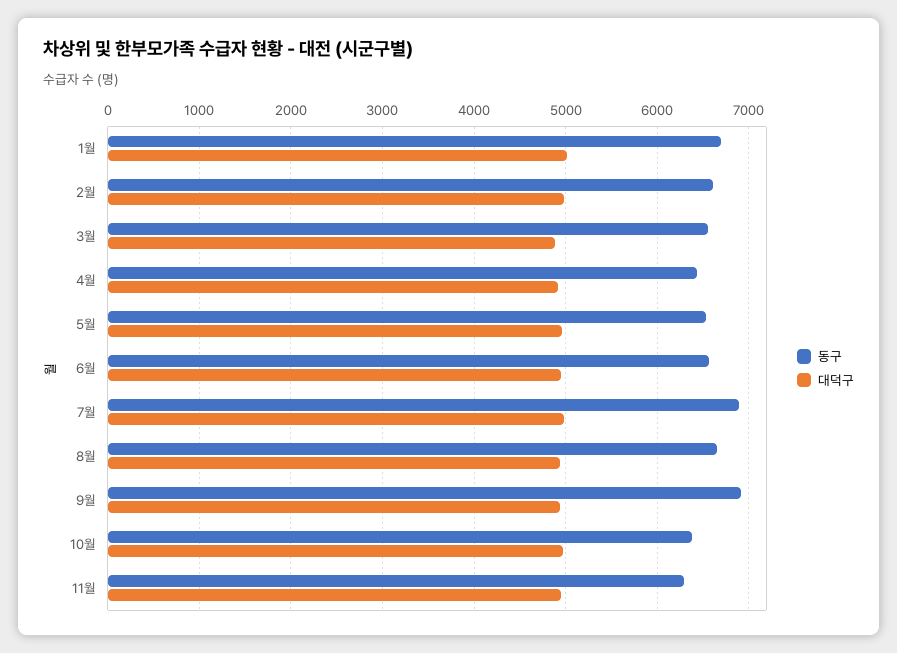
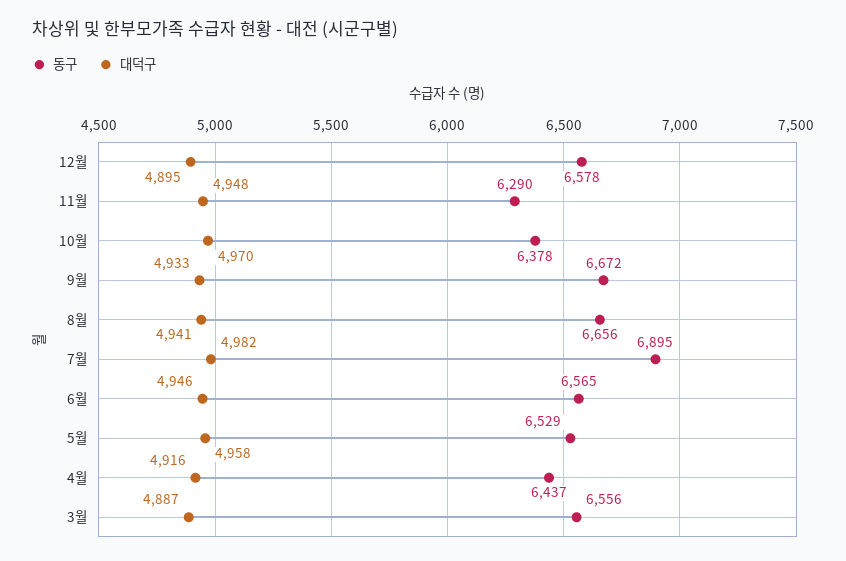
동구, 1월: 6700 -> none
대덕구, 1월: 5000 -> none
동구, 2월: 6600 -> none
대덕구, 2월: 5000 -> none
동구, 9월: 6900 -> 6672
동구, 12월: none -> 6578
대덕구, 12월: none -> 4895

